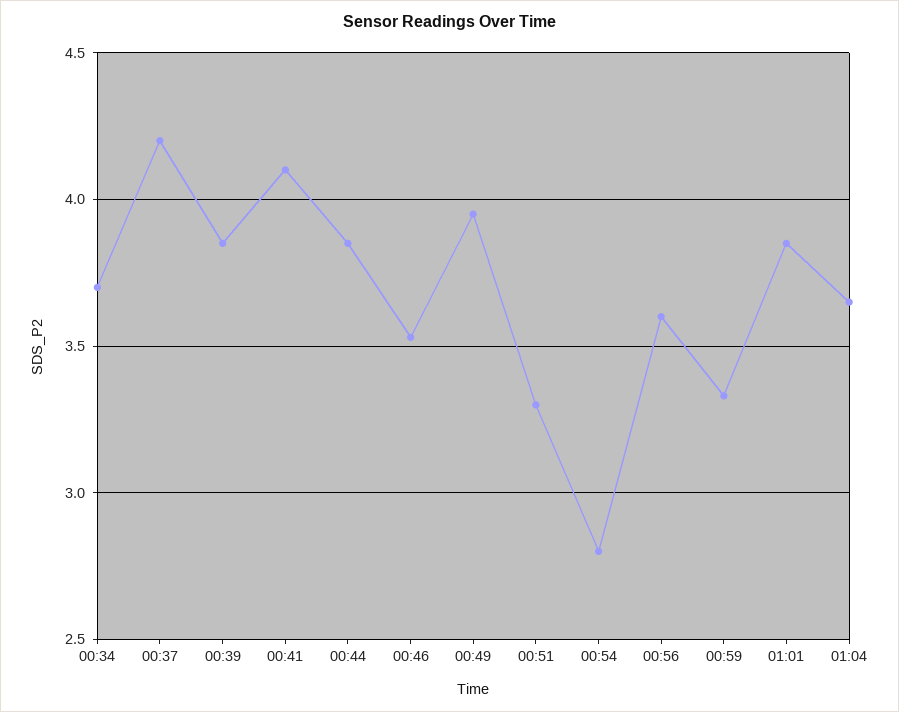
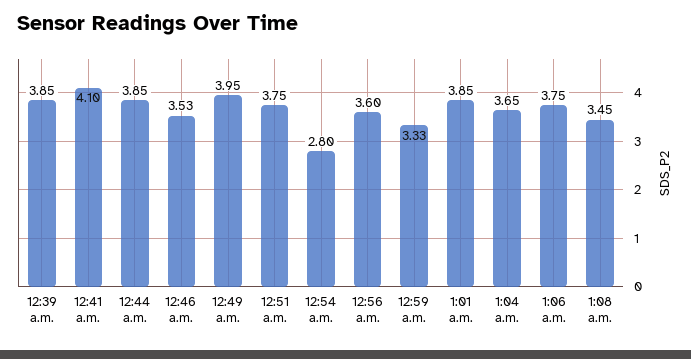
00:34: 3.7 -> none
00:37: 4.2 -> none
00:51: 3.3 -> 3.75
1:06 a.m.: none -> 3.75
1:08 a.m.: none -> 3.45

